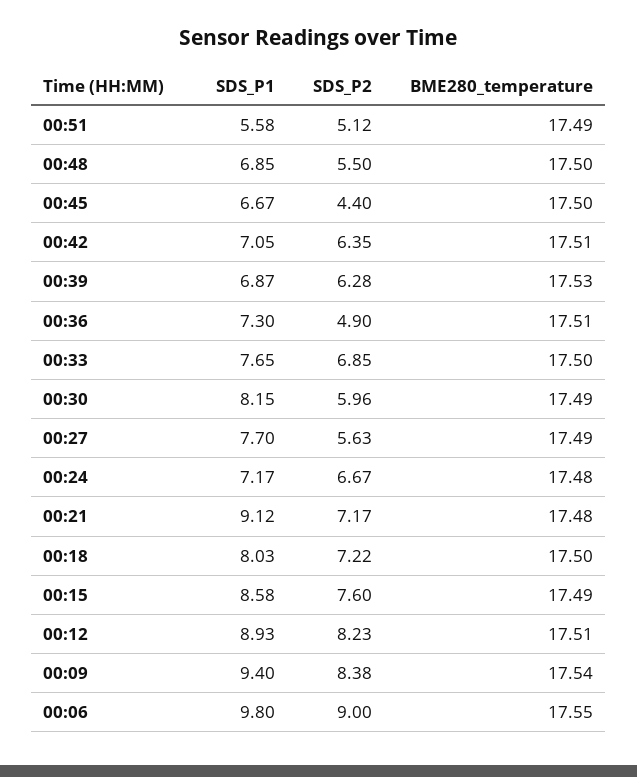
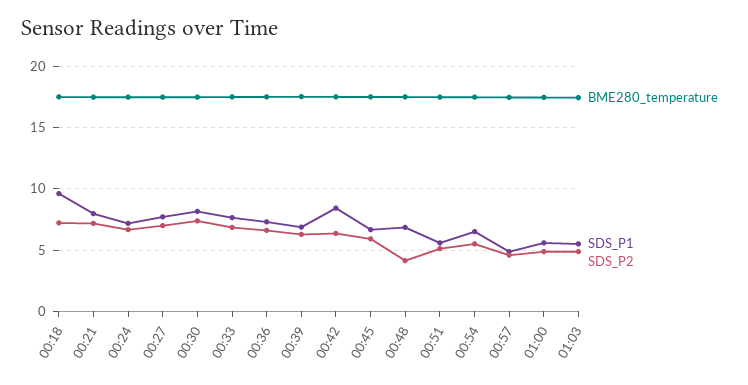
SDS_P2, 00:48: 5.5 -> 4
SDS_P2, 00:45: 4.4 -> 6
SDS_P1, 00:42: 7.05 -> 8.5
SDS_P2, 00:36: 4.9 -> 6.5
SDS_P2, 00:30: 5.96 -> 7.5
SDS_P2, 00:27: 5.63 -> 7
SDS_P1, 00:21: 9.12 -> 8
SDS_P1, 00:18: 8.03 -> 9.5
SDS_P1, 00:15: 8.58 -> none
SDS_P2, 00:15: 7.6 -> none
BME280_temperature, 00:15: 17.49 -> none
SDS_P1, 00:12: 8.93 -> none
SDS_P2, 00:12: 8.23 -> none
BME280_temperature, 00:12: 17.51 -> none
SDS_P1, 00:09: 9.4 -> none
SDS_P2, 00:09: 8.38 -> none
BME280_temperature, 00:09: 17.54 -> none
SDS_P1, 00:06: 9.8 -> none
SDS_P2, 00:06: 9 -> none
BME280_temperature, 00:06: 17.55 -> none
BME280_temperature, 00:54: none -> 17.5
SDS_P1, 00:54: none -> 6.5
SDS_P2, 00:54: none -> 5.5
BME280_temperature, 00:57: none -> 17.5
SDS_P1, 00:57: none -> 5
SDS_P2, 00:57: none -> 4.5
BME280_temperature, 01:00: none -> 17.5
SDS_P1, 01:00: none -> 5.5
SDS_P2, 01:00: none -> 5
BME280_temperature, 01:03: none -> 17.5
SDS_P1, 01:03: none -> 5.5
SDS_P2, 01:03: none -> 5

